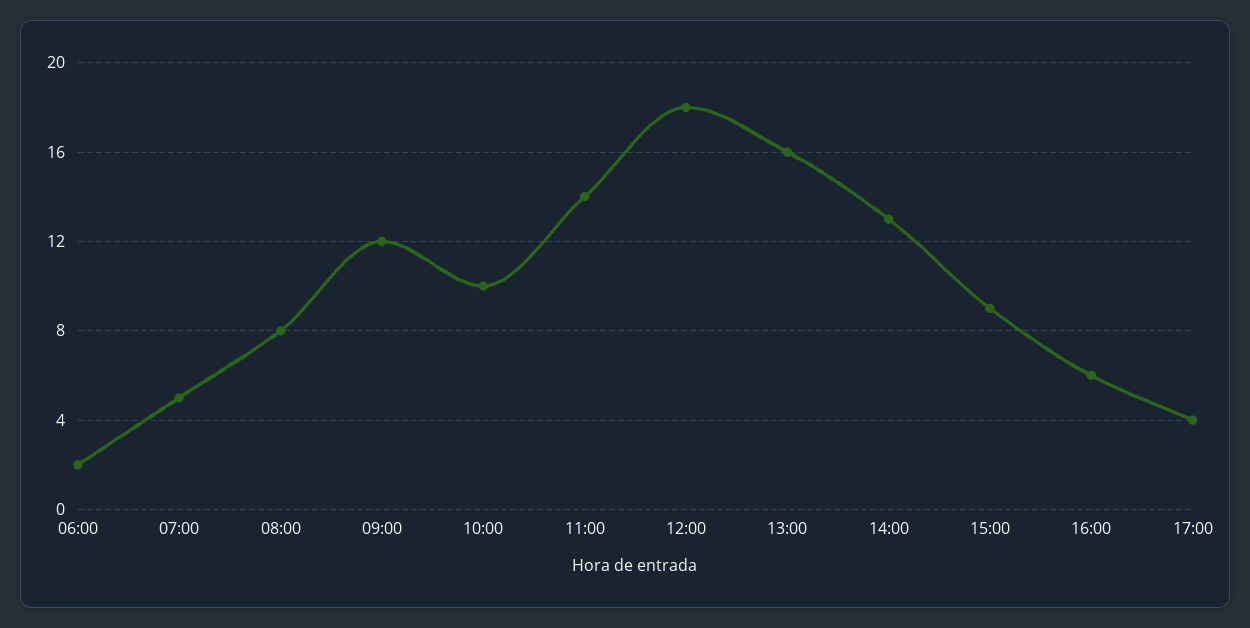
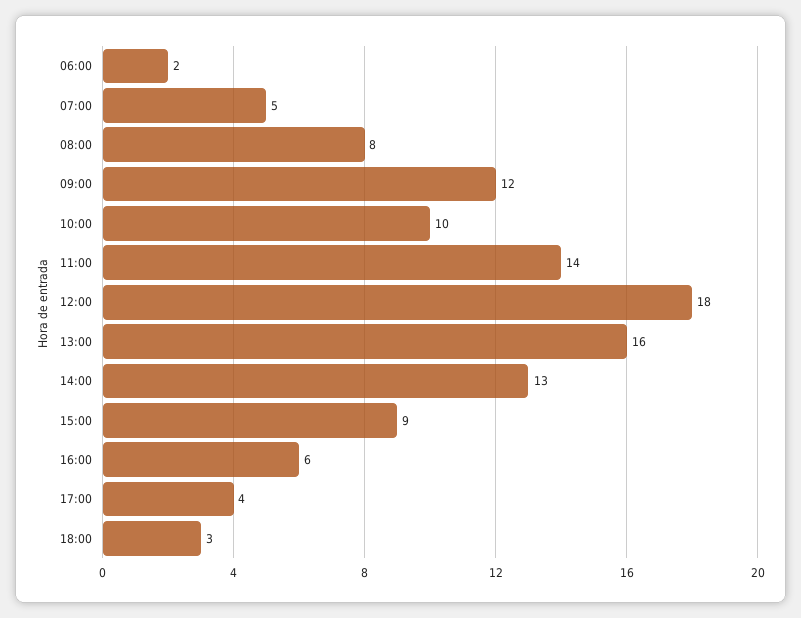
18:00: none -> 3

